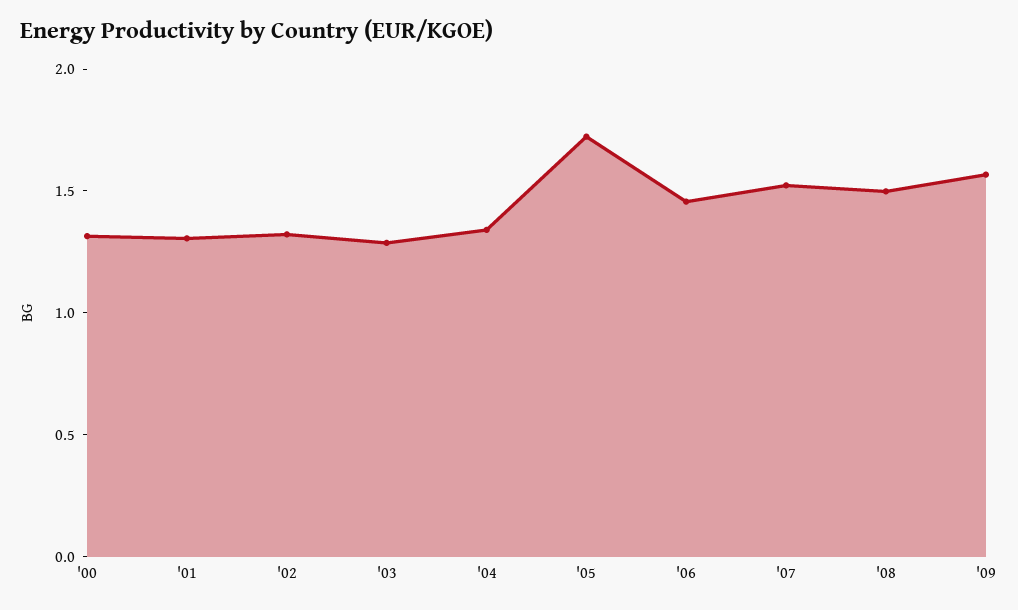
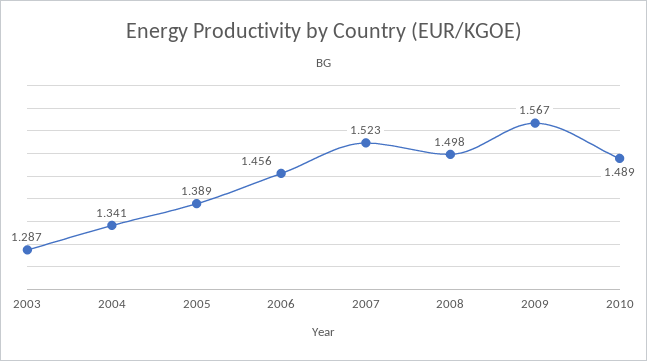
'00: 1.3 -> none
'01: 1.3 -> none
'02: 1.3 -> none
'05: 1.7 -> 1.389
2010: none -> 1.489

